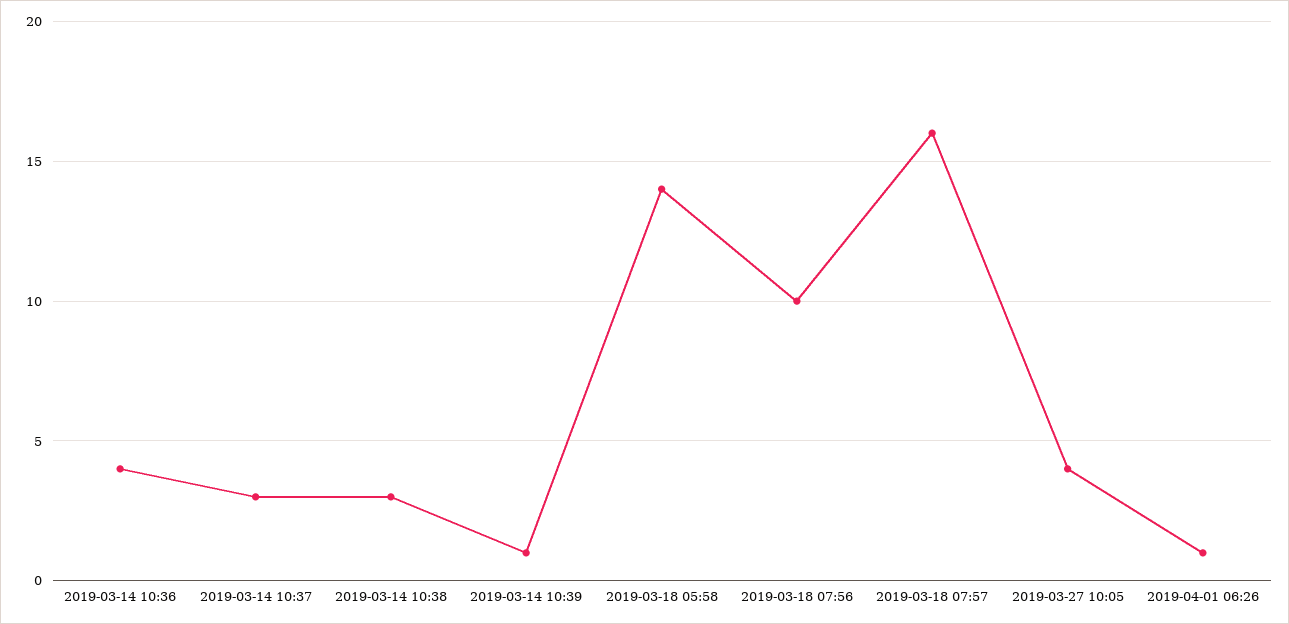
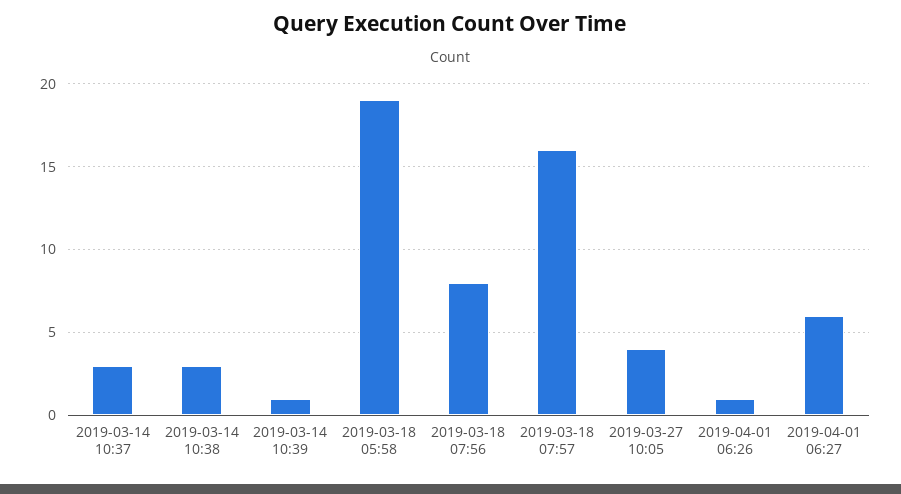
2019-03-14 10:36: 4 -> none
2019-03-18 05:58: 14 -> 19
2019-03-18 07:56: 10 -> 8
2019-04-01 06:27: none -> 6

